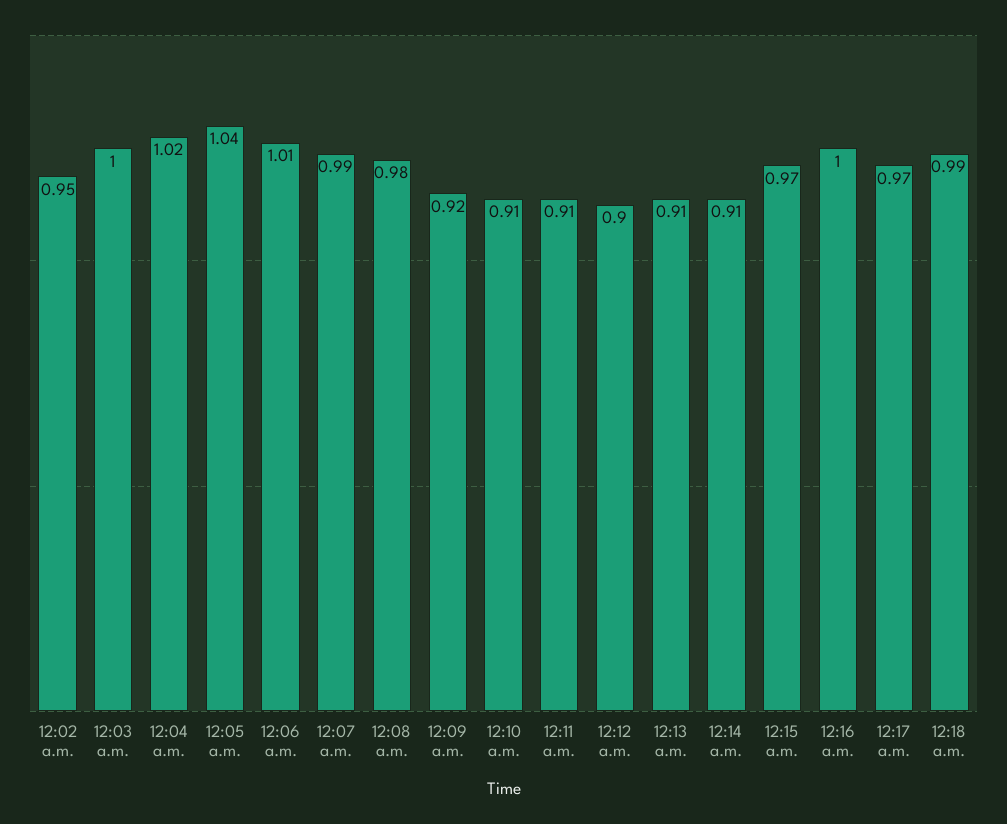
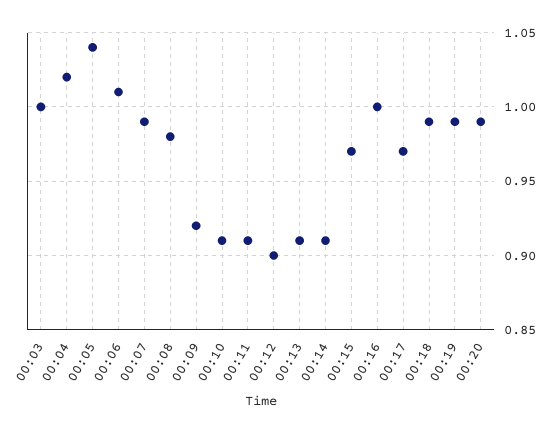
12:02 a.m.: 0.95 -> none
00:19: none -> 0.99
00:20: none -> 0.99

